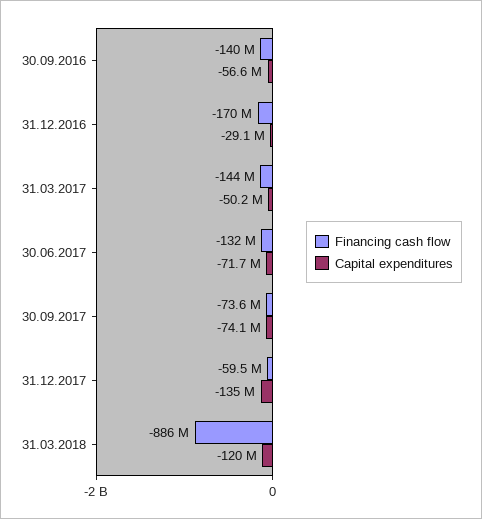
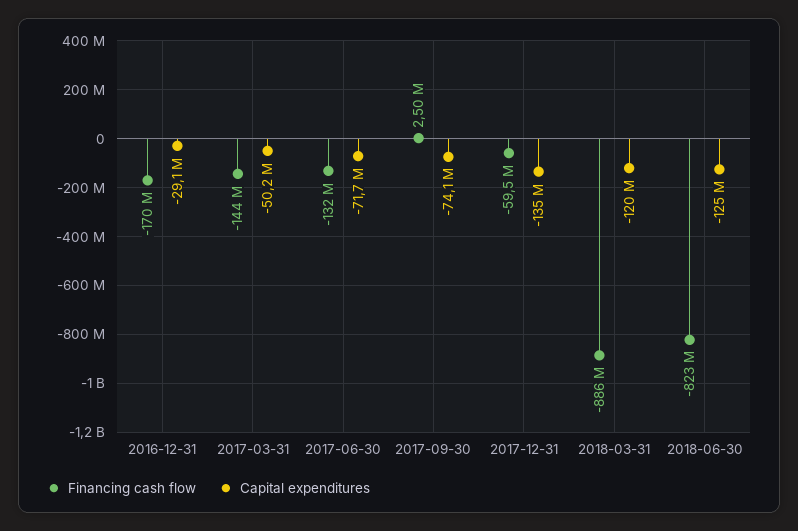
Financing cash flow, 30.09.2016: -140000000 -> none
Capital expenditures, 30.09.2016: -56600000 -> none
Financing cash flow, 30.09.2017: -73600000 -> 2500000
Financing cash flow, 2018-06-30: none -> -823000000
Capital expenditures, 2018-06-30: none -> -125000000

